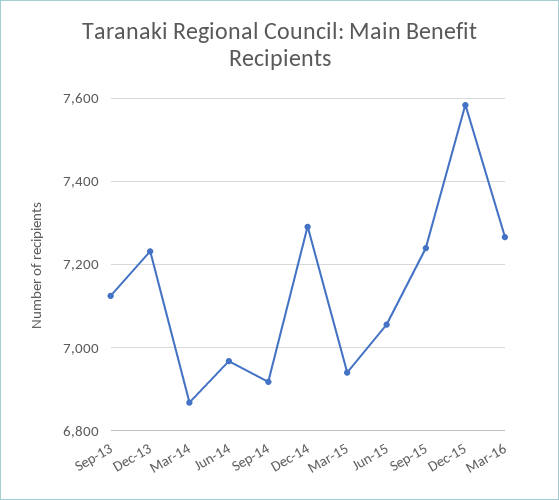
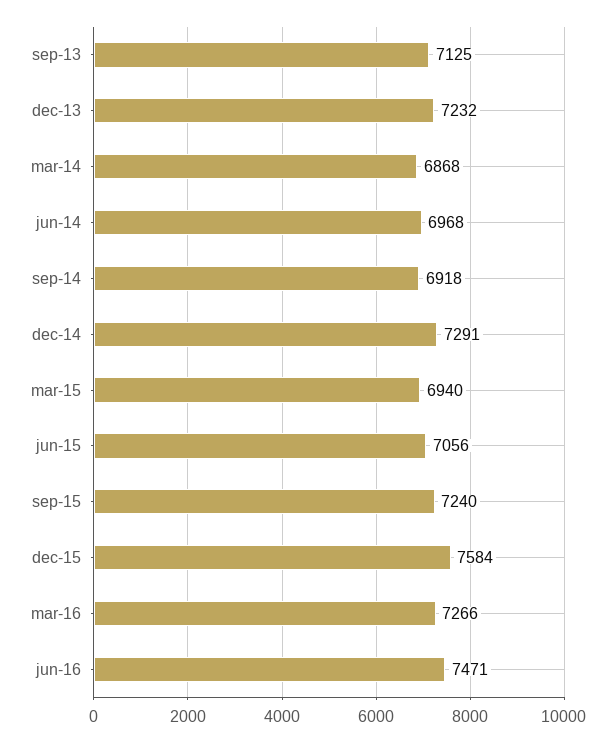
jun-16: none -> 7471

